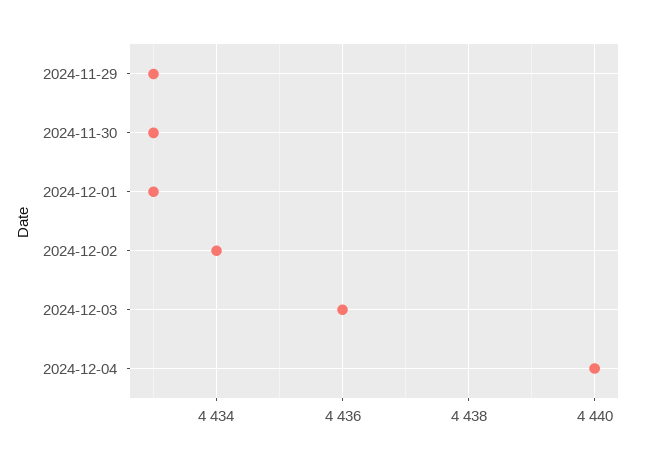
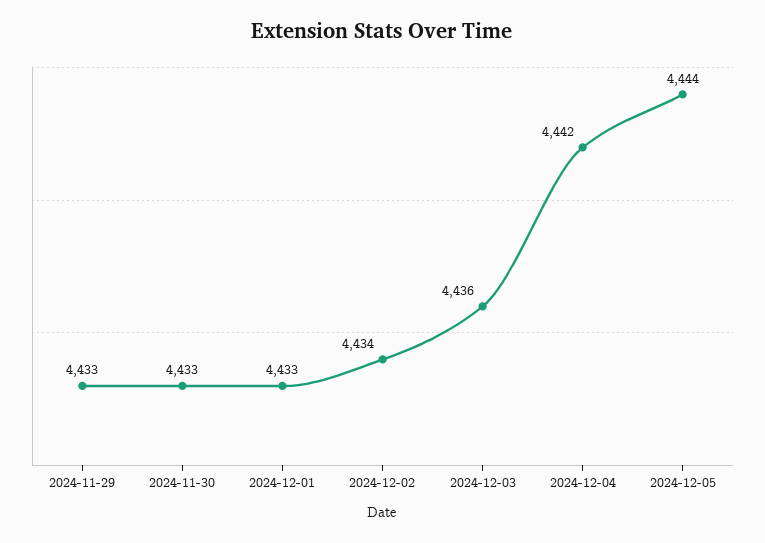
2024-12-04: 4440 -> 4442
2024-12-05: none -> 4444

